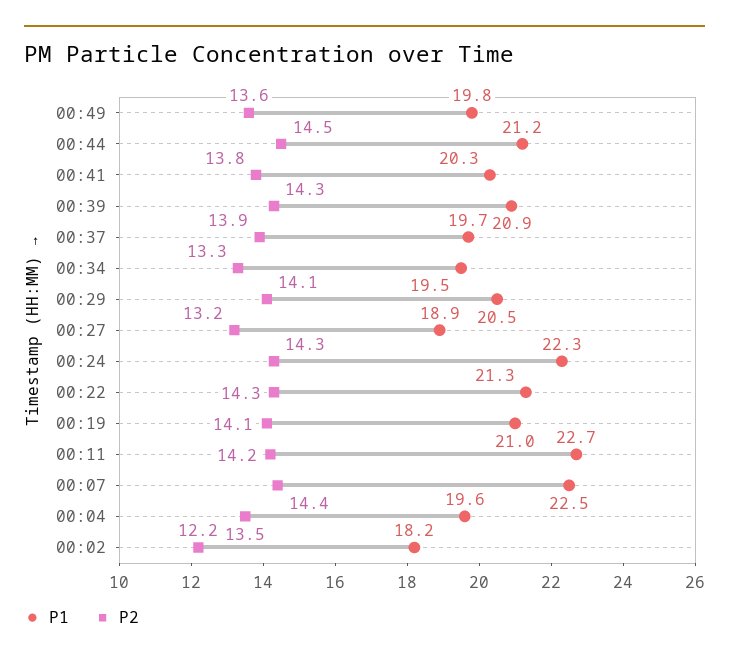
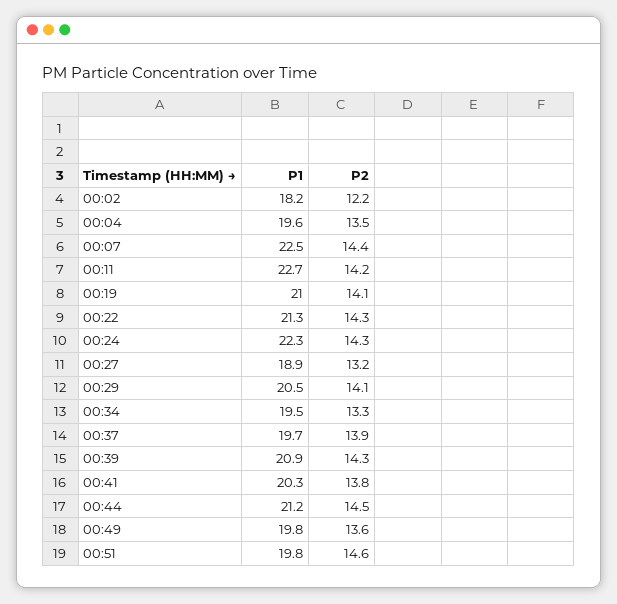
P1, 00:51: none -> 19.8
P2, 00:51: none -> 14.6

